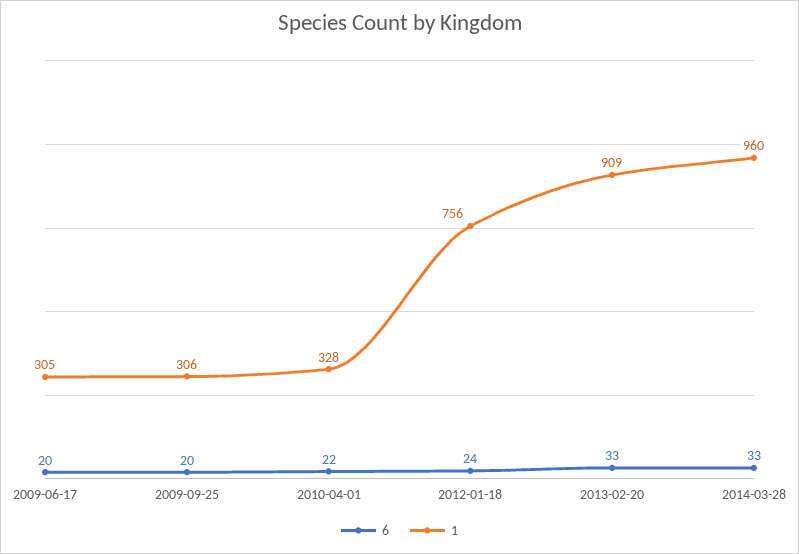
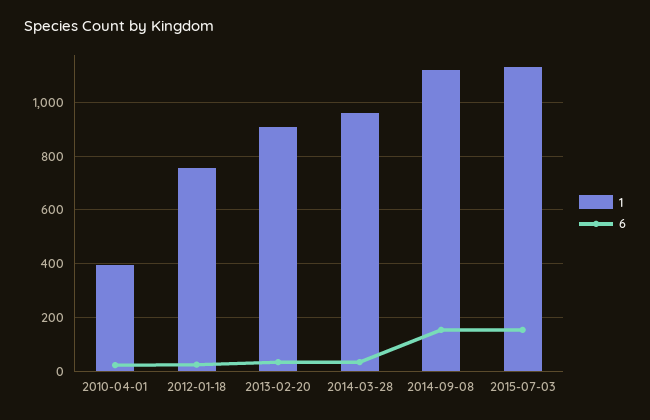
6, 2009-06-17: 20 -> none
1, 2009-06-17: 305 -> none
6, 2009-09-25: 20 -> none
1, 2009-09-25: 306 -> none
1, 2010-04-01: 328 -> 400
1, 2014-09-08: none -> 1125
6, 2014-09-08: none -> 150
1, 2015-07-03: none -> 1125
6, 2015-07-03: none -> 150

